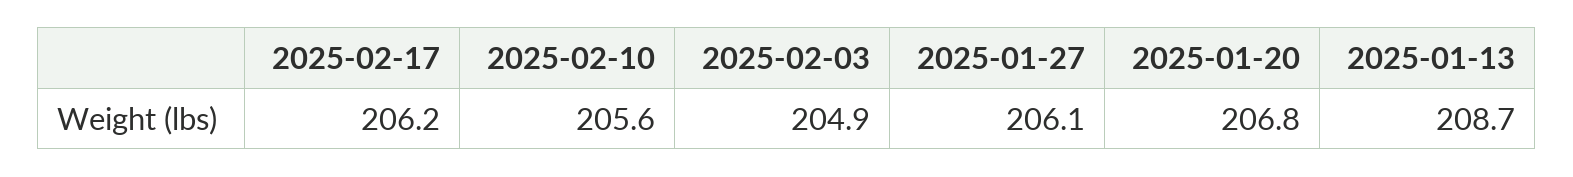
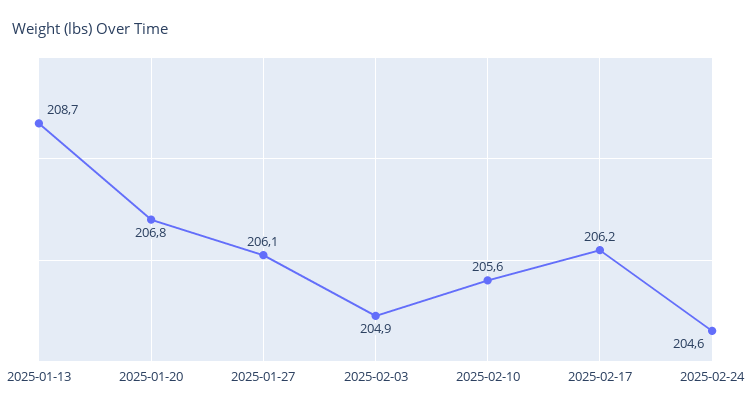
2025-02-24: none -> 204.6

